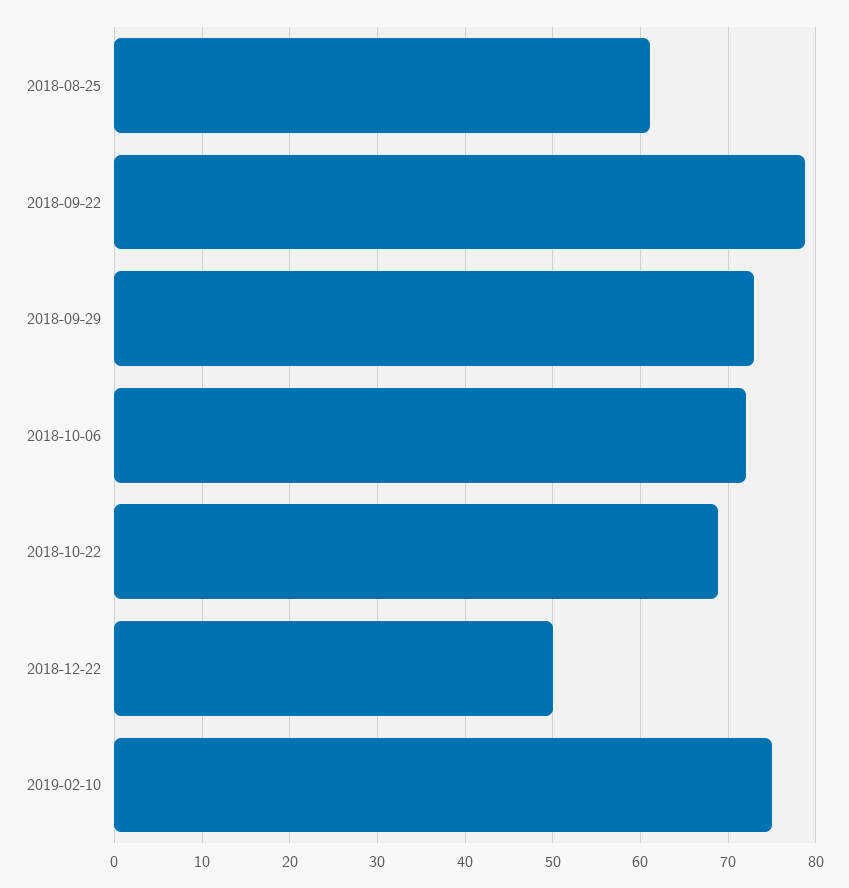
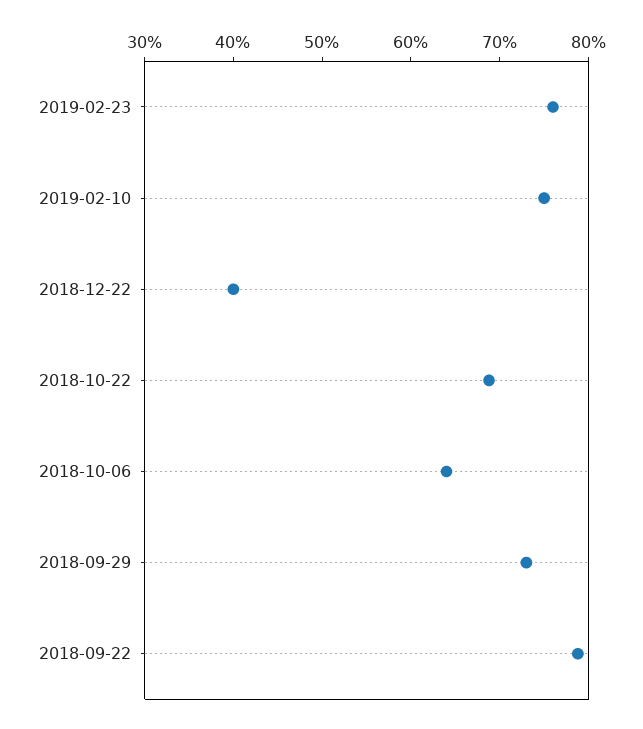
2018-08-25: 61 -> none
2018-10-06: 72 -> 64
2018-12-22: 50 -> 40
2019-02-23: none -> 76

